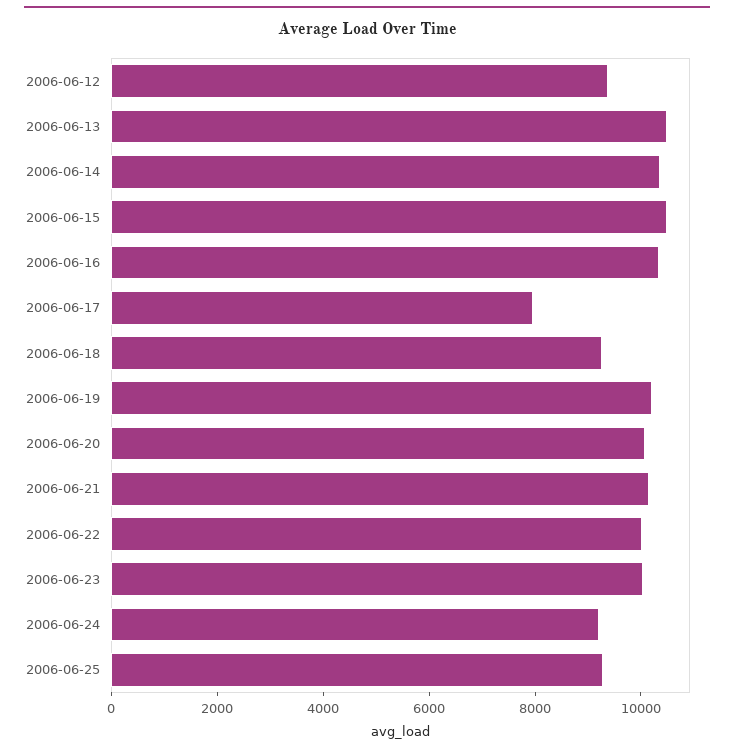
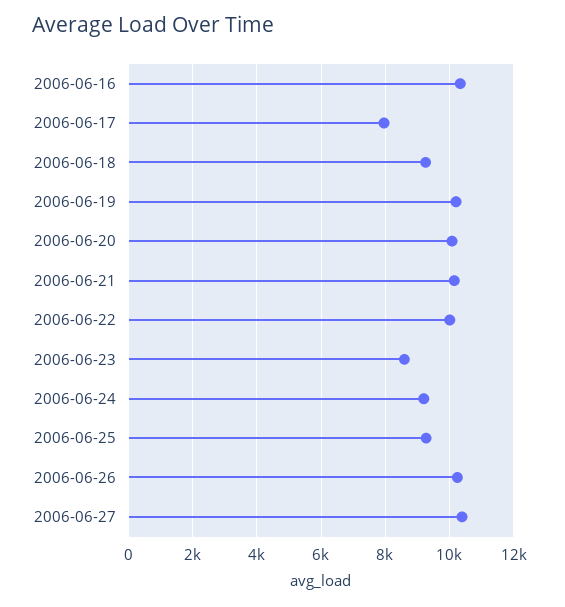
2006-06-12: 9500 -> none
2006-06-13: 10500 -> none
2006-06-14: 10500 -> none
2006-06-15: 10500 -> none
2006-06-23: 10000 -> 8600
2006-06-26: none -> 10200
2006-06-27: none -> 10400

